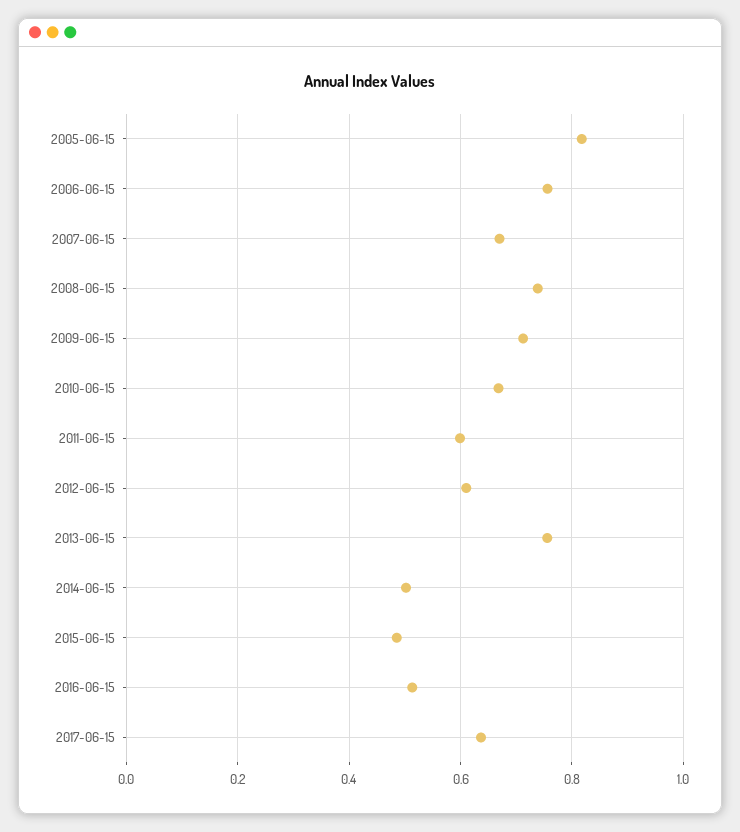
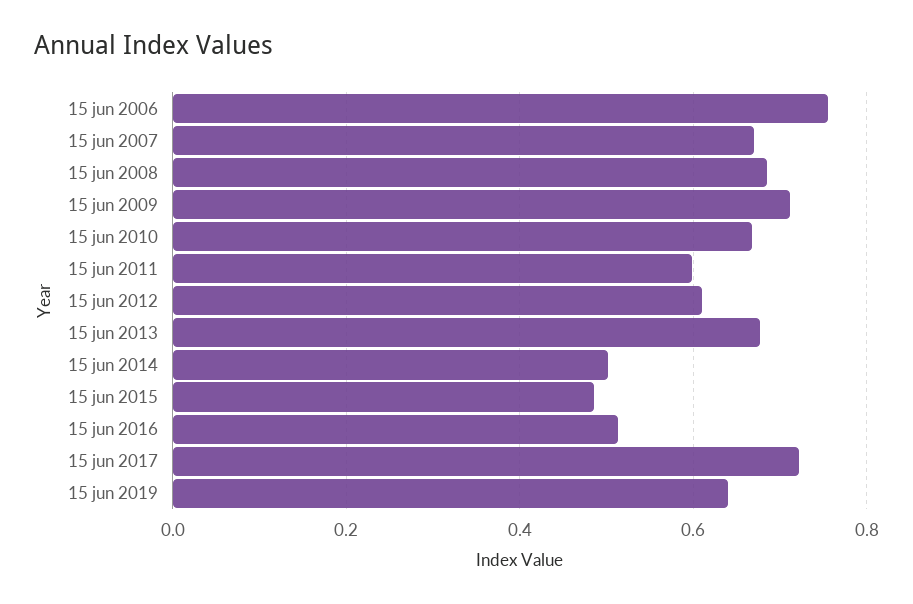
2005-06-15: 0.82 -> none
2008-06-15: 0.74 -> 0.68
2013-06-15: 0.76 -> 0.68
2017-06-15: 0.64 -> 0.72
15 jun 2019: none -> 0.64

